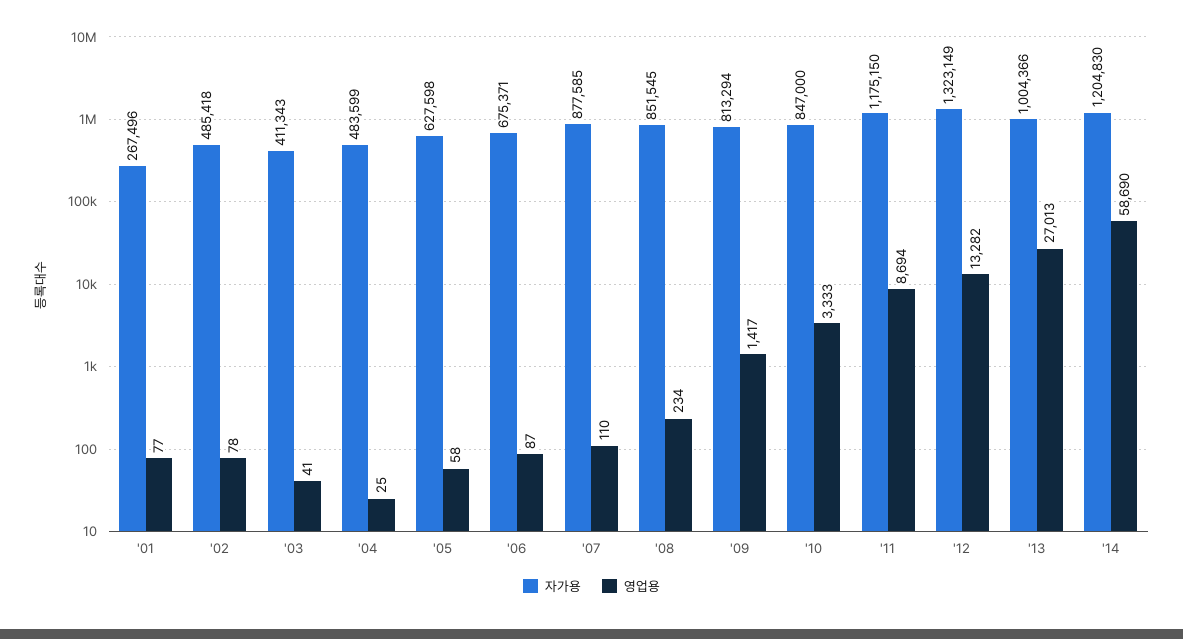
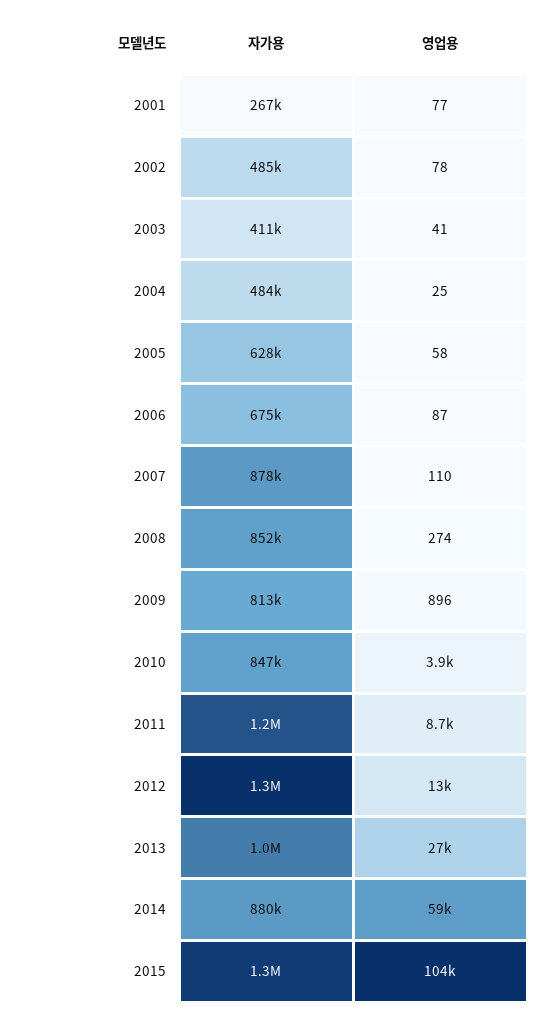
영업용, '08: 234 -> 274
영업용, '09: 1417 -> 896
영업용, '10: 3333 -> 3900
자가용, '14: 1204830 -> 880000
자가용, 2015: none -> 1300000
영업용, 2015: none -> 104000

